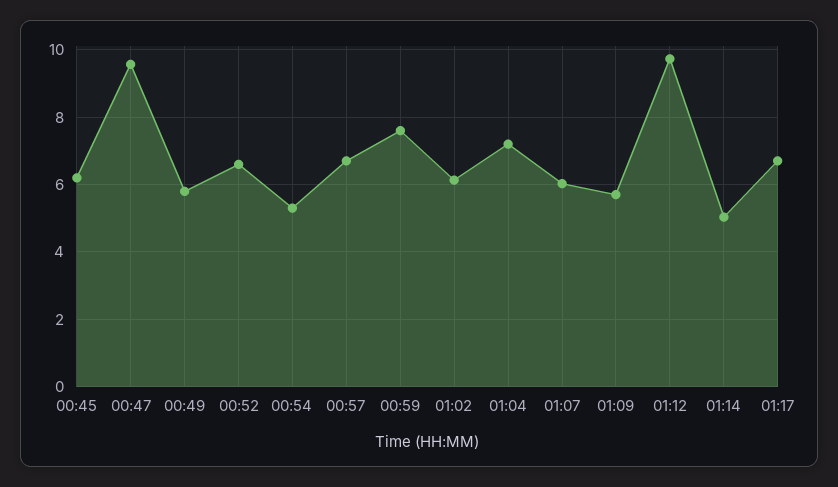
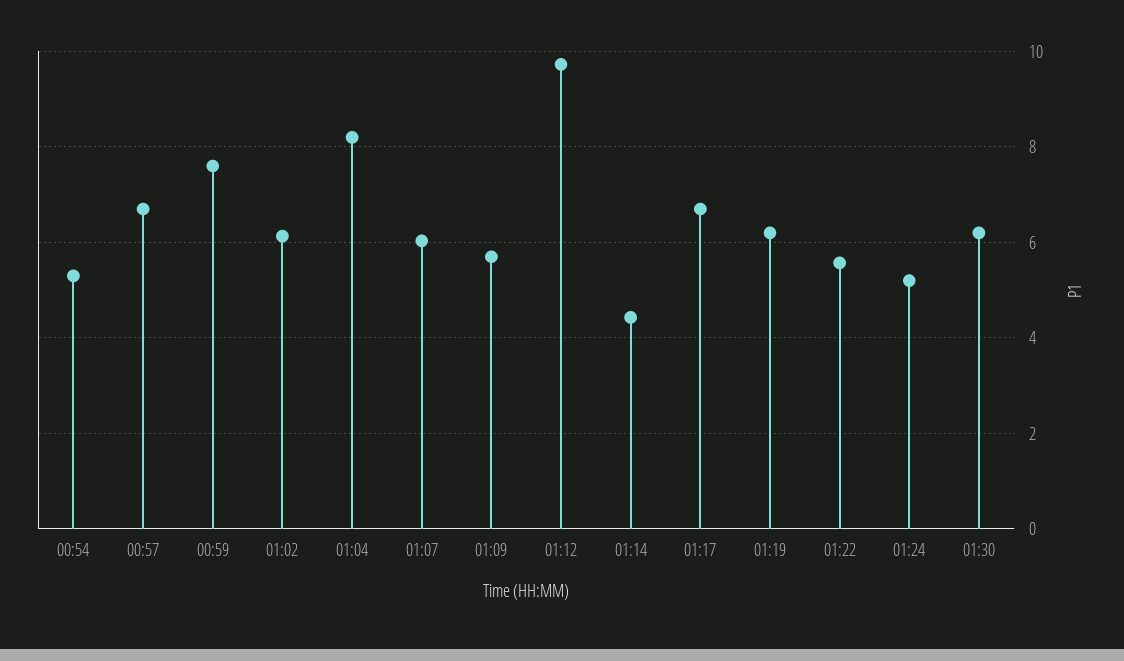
00:45: 6.2 -> none
00:47: 9.6 -> none
00:49: 5.8 -> none
00:52: 6.6 -> none
01:04: 7.2 -> 8.2
01:14: 5 -> 4.4
01:19: none -> 6.2
01:22: none -> 5.6
01:24: none -> 5.2
01:30: none -> 6.2

